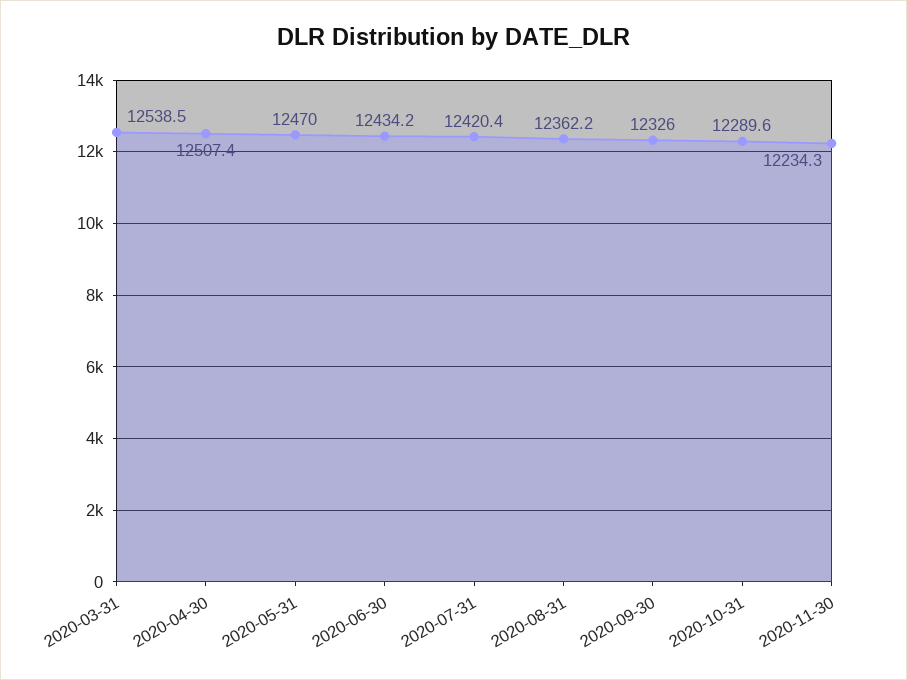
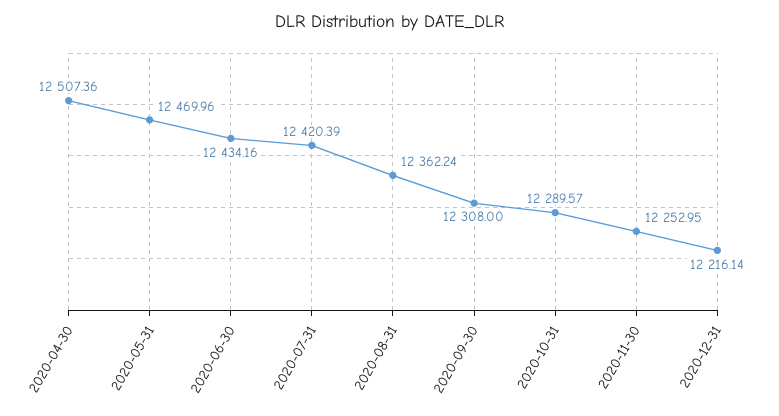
2020-03-31: 12538.5 -> none
2020-09-30: 12326 -> 12308
2020-11-30: 12234.3 -> 12252.95
2020-12-31: none -> 12216.14

